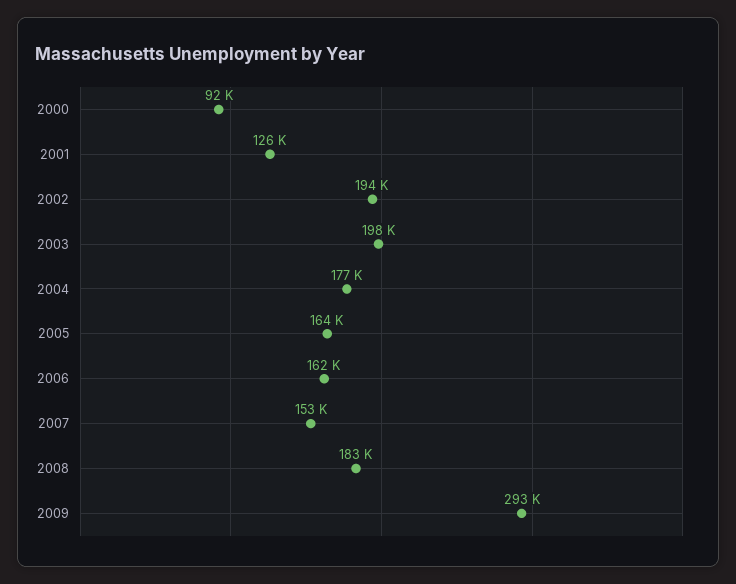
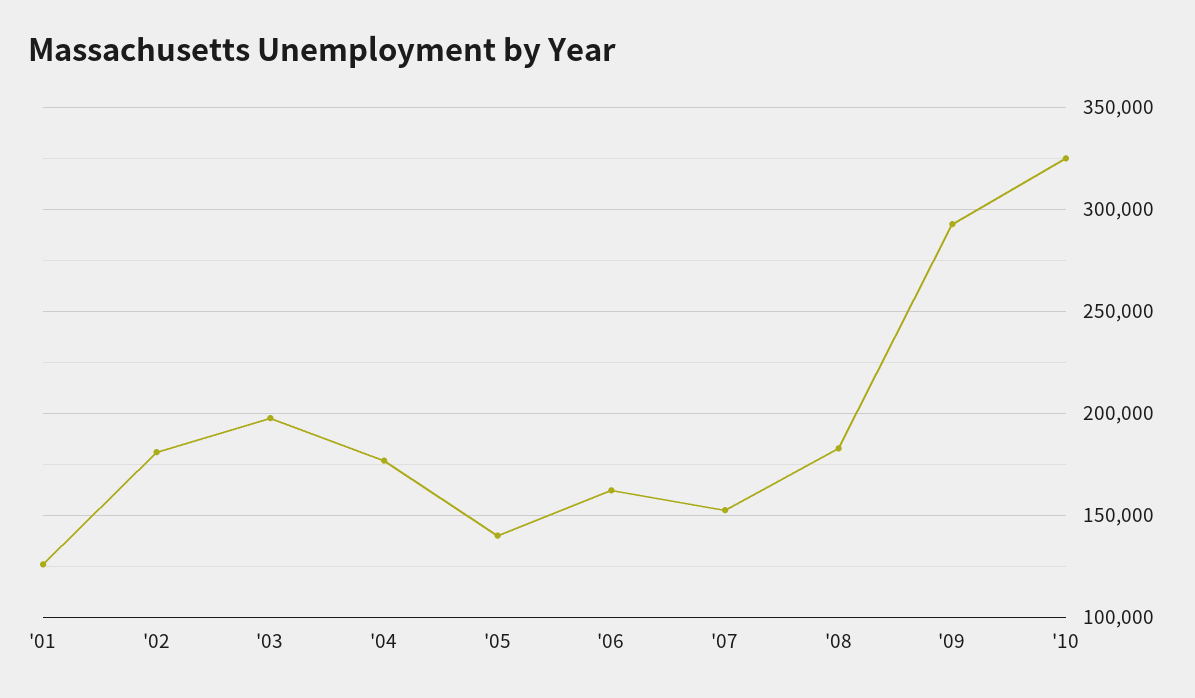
2000: 92000 -> none
2002: 194000 -> 180000
2005: 164000 -> 140000
'10: none -> 325000

